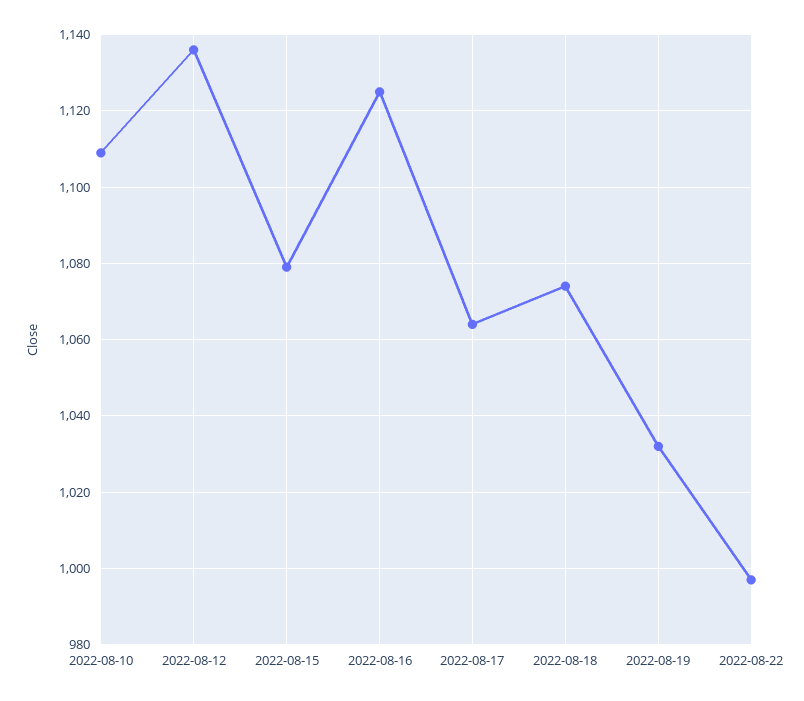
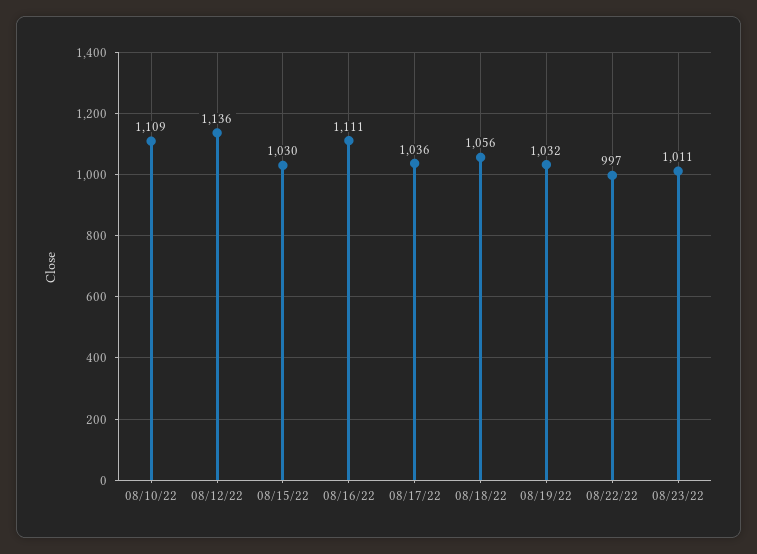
2022-08-15: 1080 -> 1030
2022-08-16: 1125 -> 1111
2022-08-17: 1065 -> 1036
2022-08-18: 1075 -> 1056
08/23/22: none -> 1011

